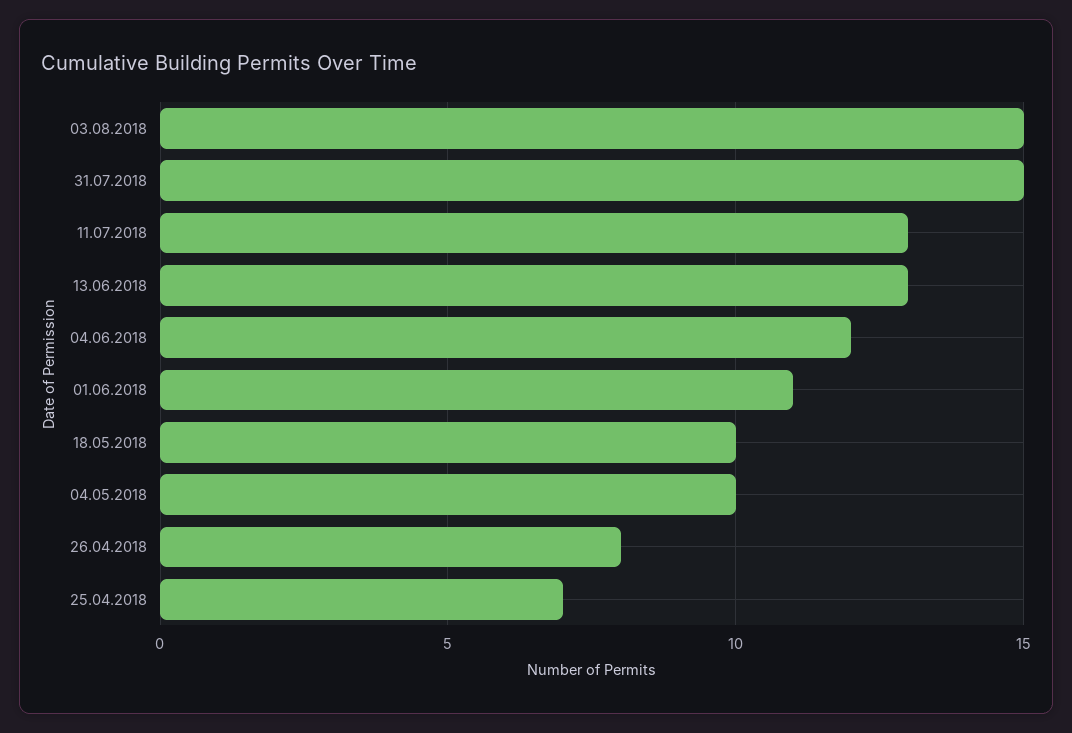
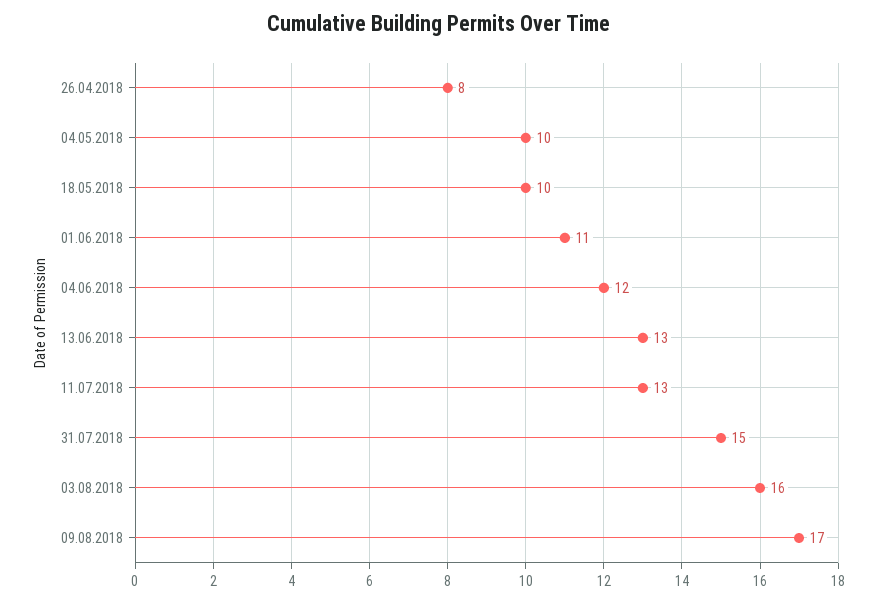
03.08.2018: 15 -> 16
25.04.2018: 7 -> none
09.08.2018: none -> 17

